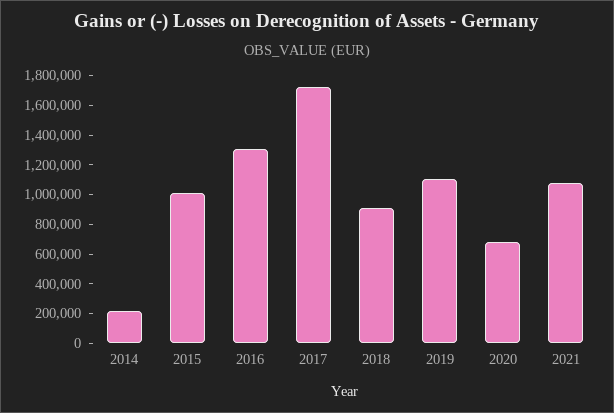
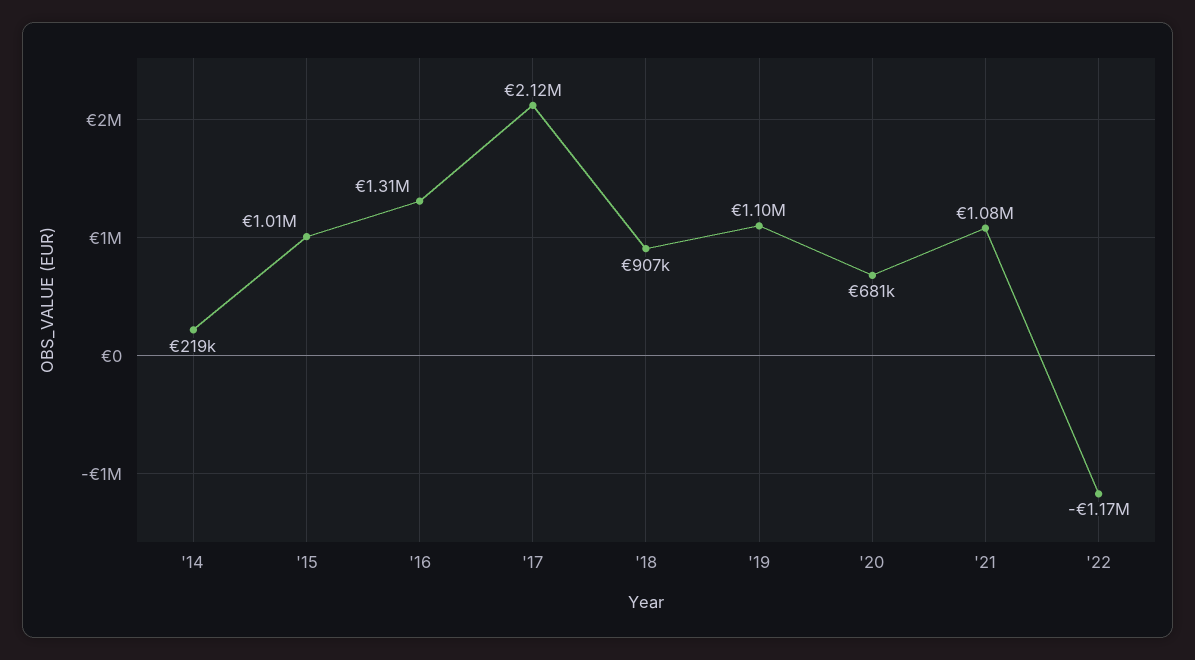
2017: 1700000 -> 2120000
'22: none -> -1170000

